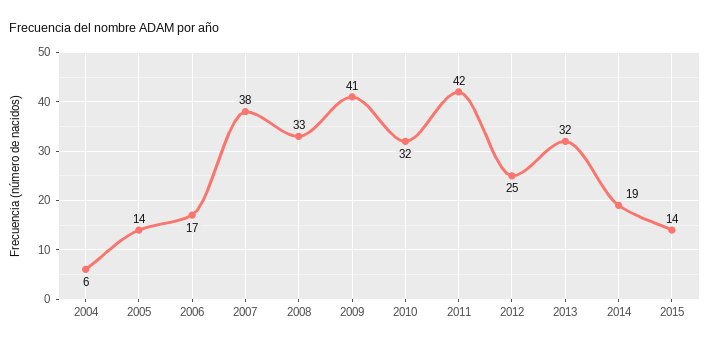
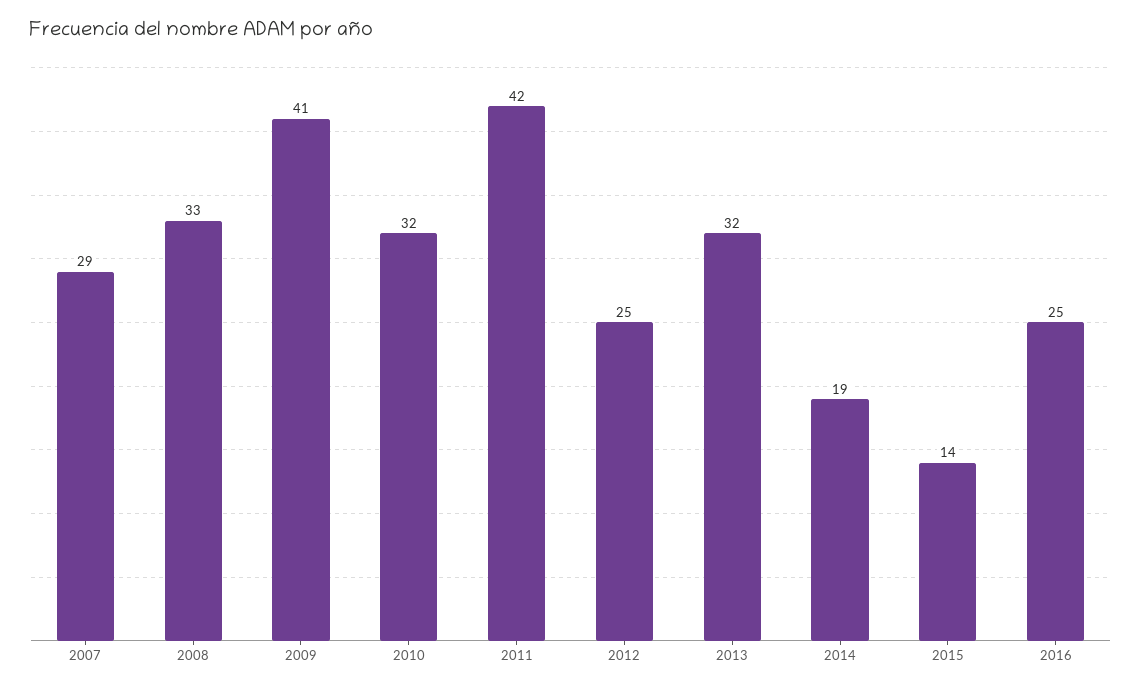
2004: 6 -> none
2005: 14 -> none
2006: 17 -> none
2007: 38 -> 29
2016: none -> 25

